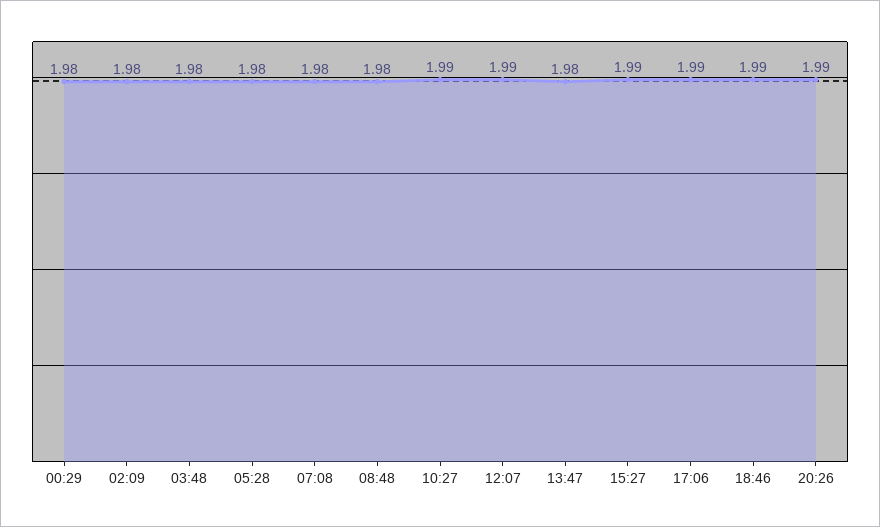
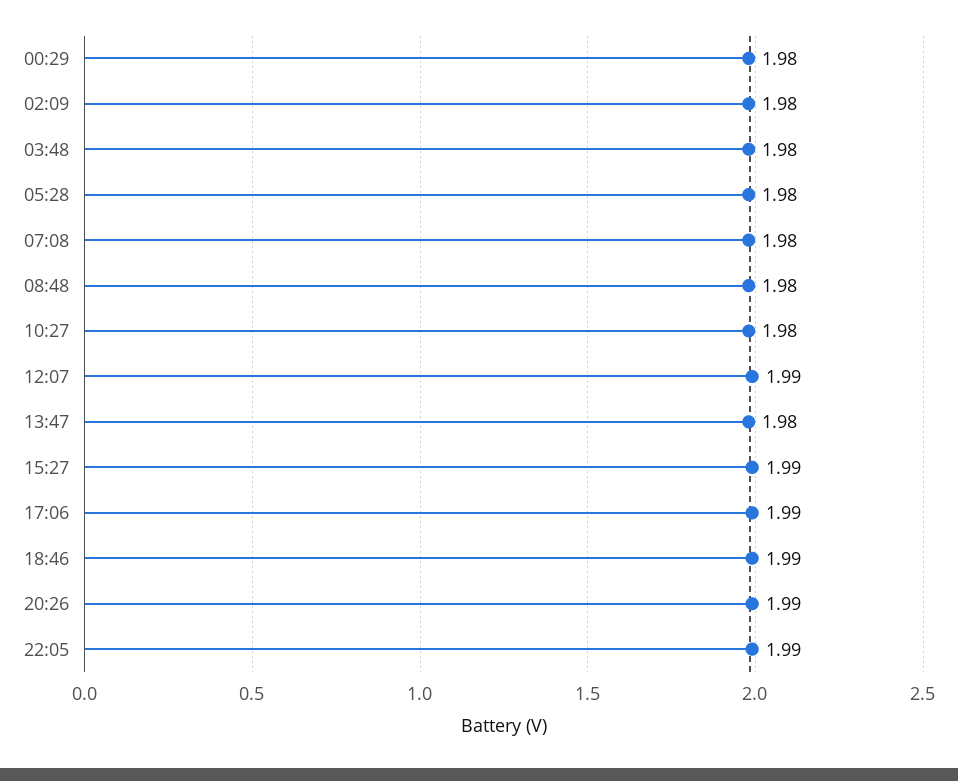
10:27: 1.99 -> 1.98
22:05: none -> 1.99

